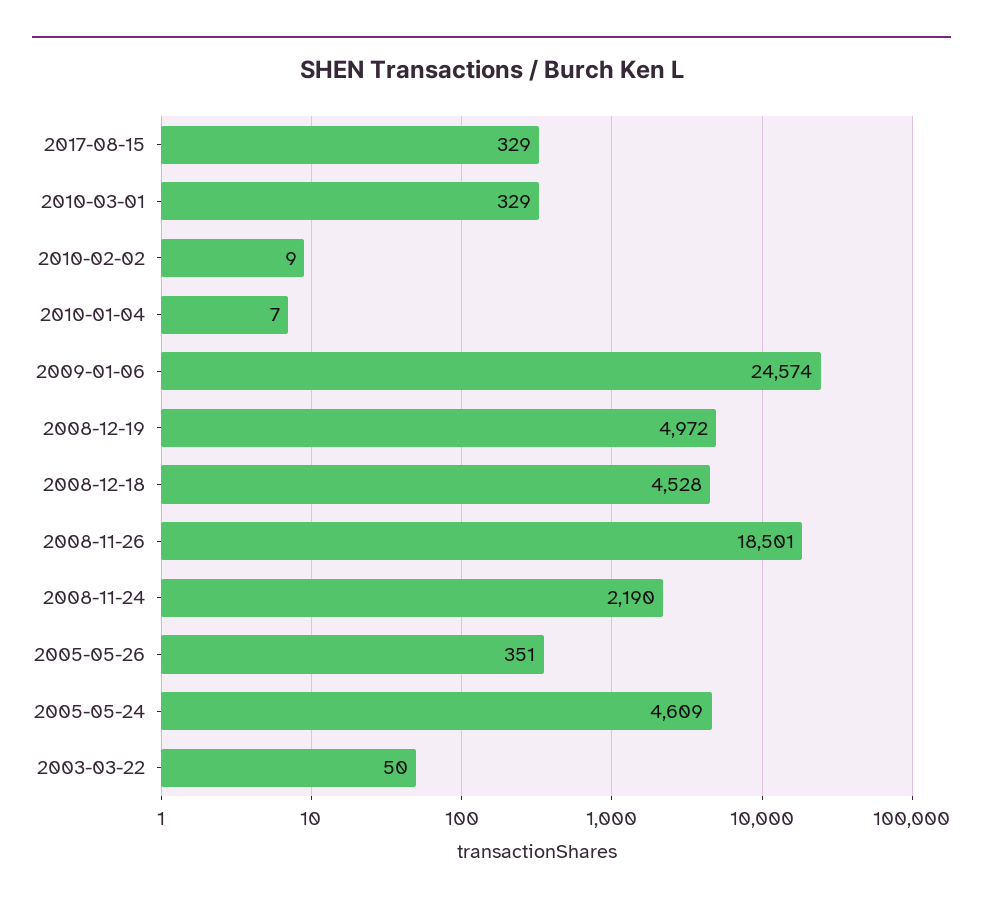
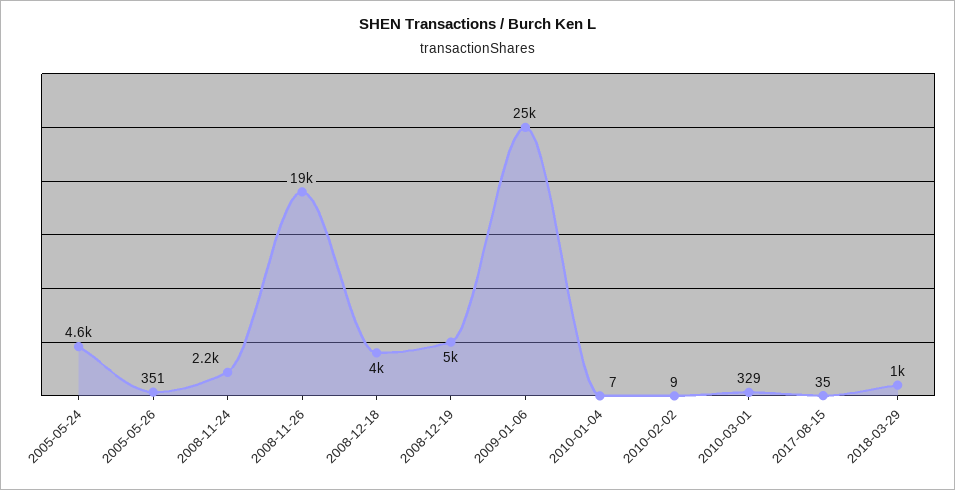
2017-08-15: 329 -> 35
2008-12-18: 4528 -> 4000
2003-03-22: 50 -> none
2018-03-29: none -> 1000

